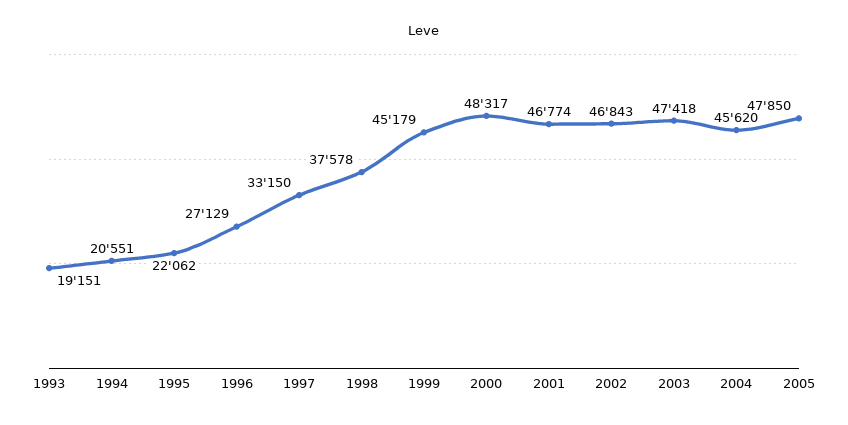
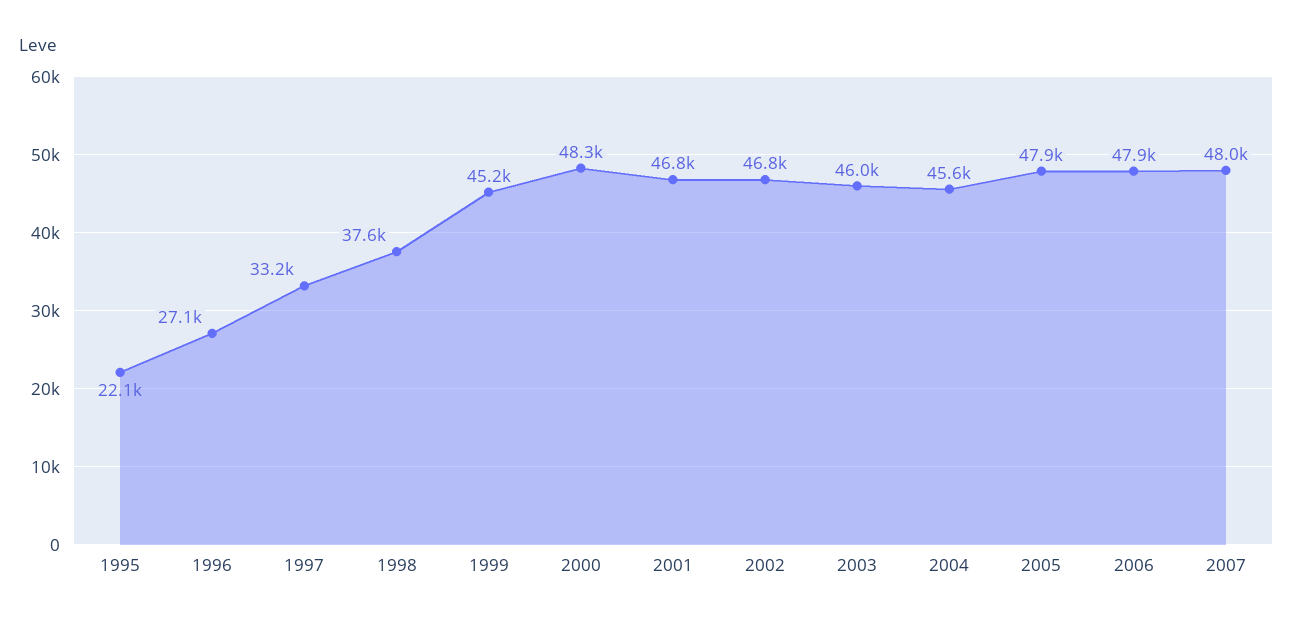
1993: 19151 -> none
1994: 20551 -> none
2003: 47418 -> 46000
2006: none -> 47900
2007: none -> 48000

